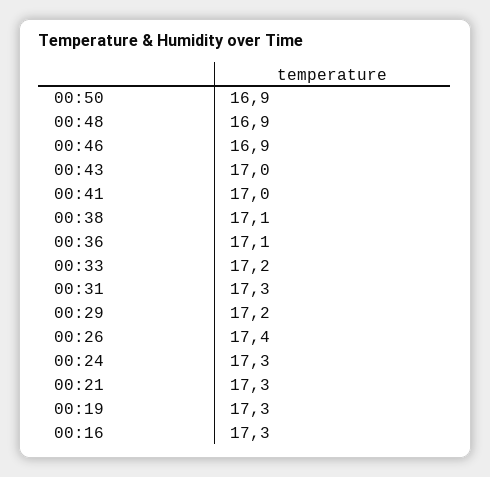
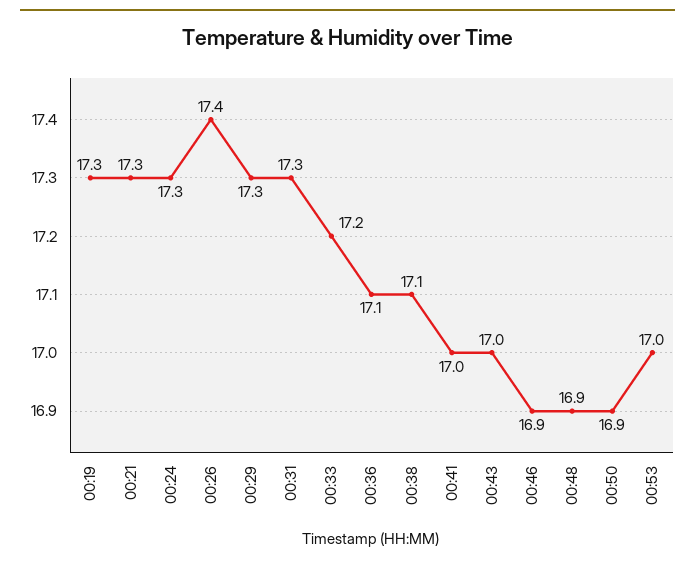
00:29: 17.2 -> 17.3
00:16: 17.3 -> none
00:53: none -> 17

